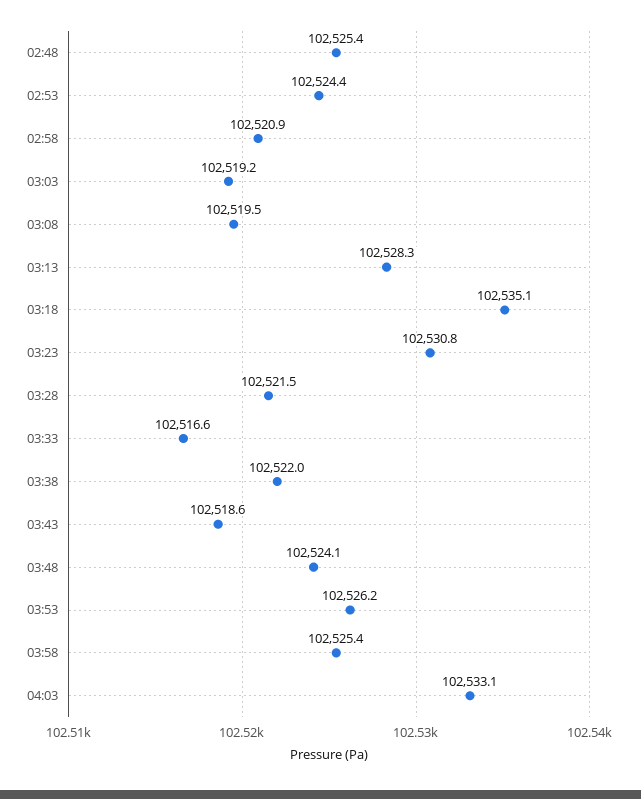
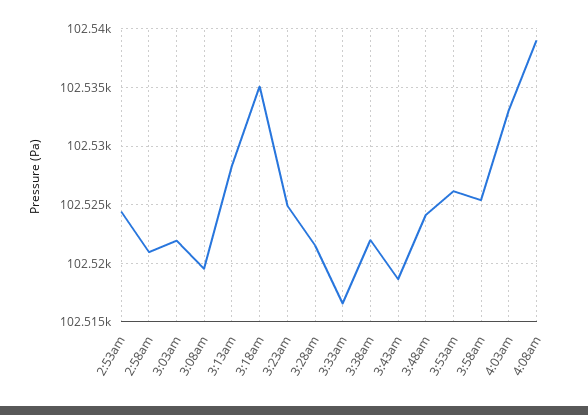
02:48: 102525.4 -> none
03:03: 102519.2 -> 102522
03:23: 102530.8 -> 102525
4:08am: none -> 102539

